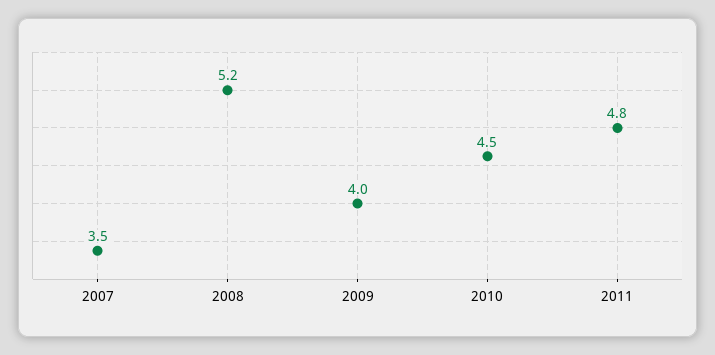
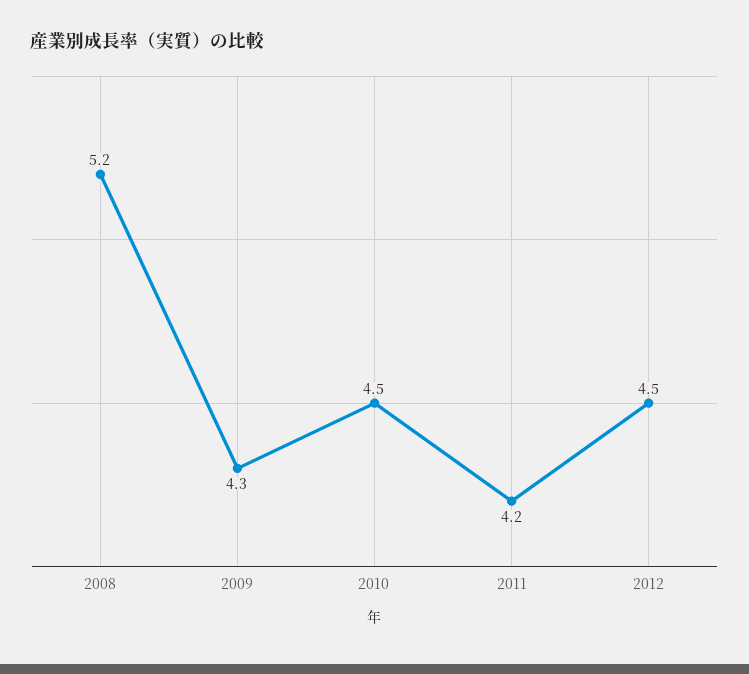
2007: 3.5 -> none
2009: 4 -> 4.3
2011: 4.8 -> 4.2
2012: none -> 4.5

